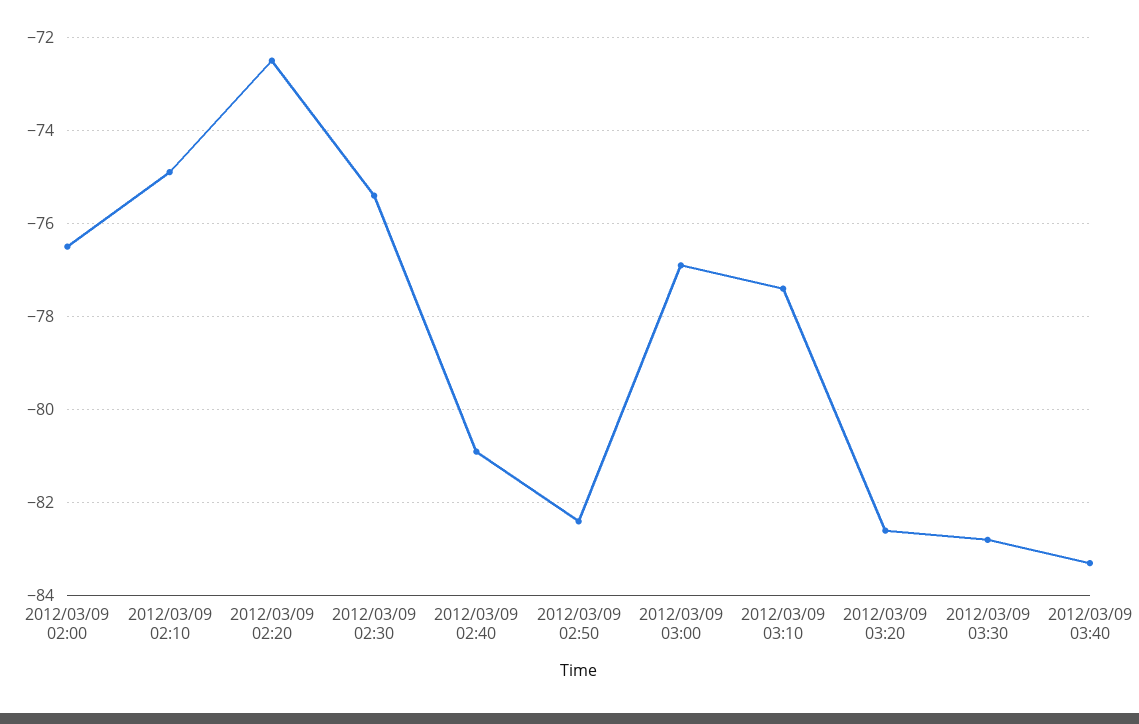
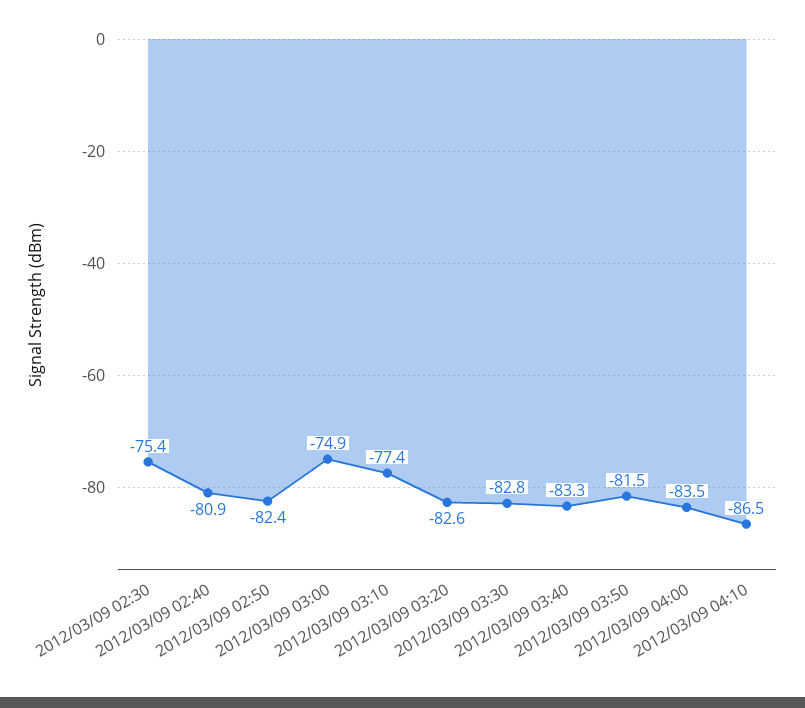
2012/03/09 02:00: -76.5 -> none
2012/03/09 02:10: -75 -> none
2012/03/09 02:20: -72.5 -> none
2012/03/09 03:00: -77 -> -74.9
2012/03/09 03:50: none -> -81.5
2012/03/09 04:00: none -> -83.5
2012/03/09 04:10: none -> -86.5

